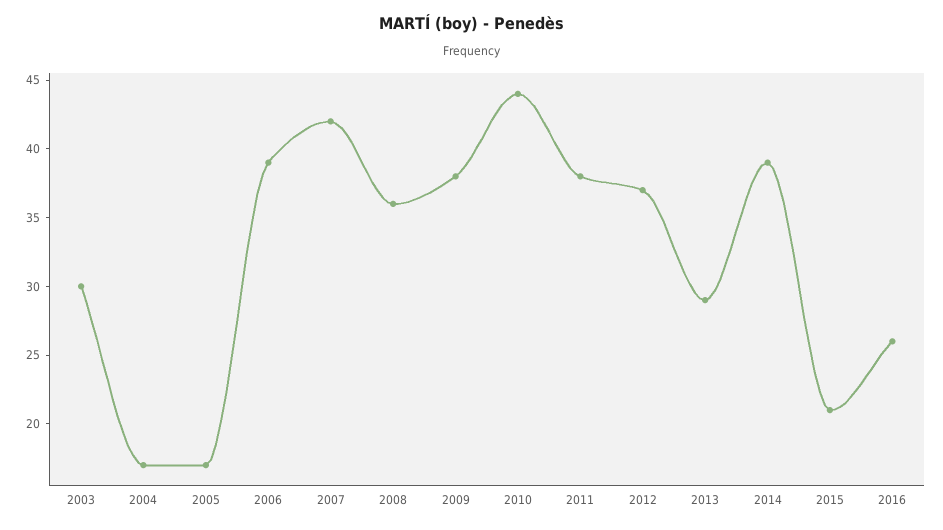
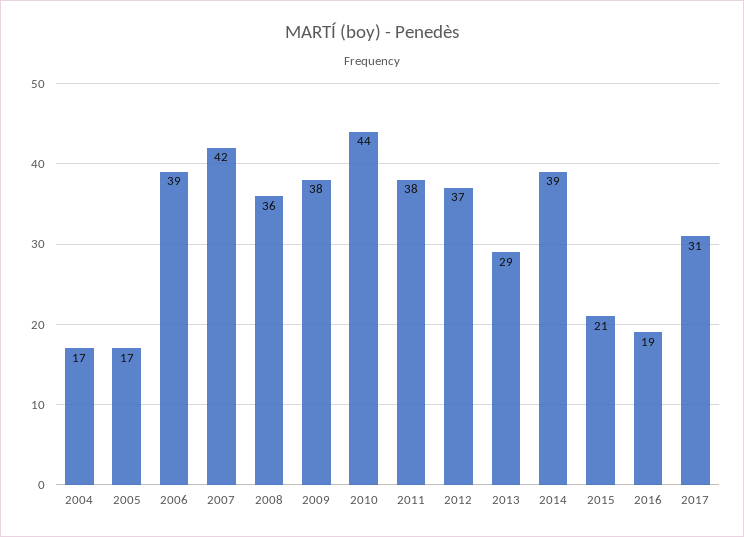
2003: 30 -> none
2016: 26 -> 19
2017: none -> 31

